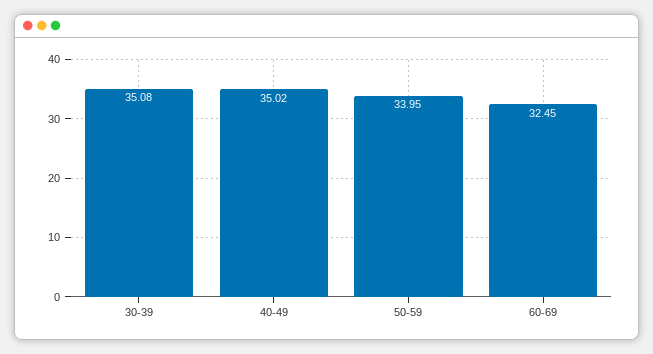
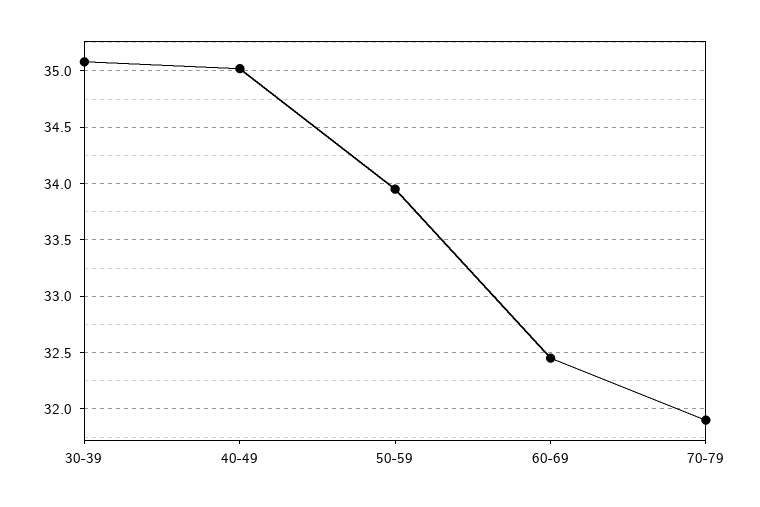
70-79: none -> 31.9

